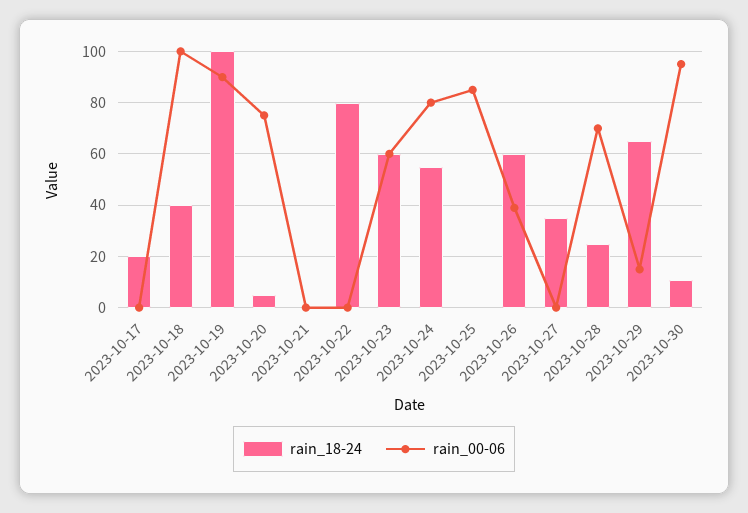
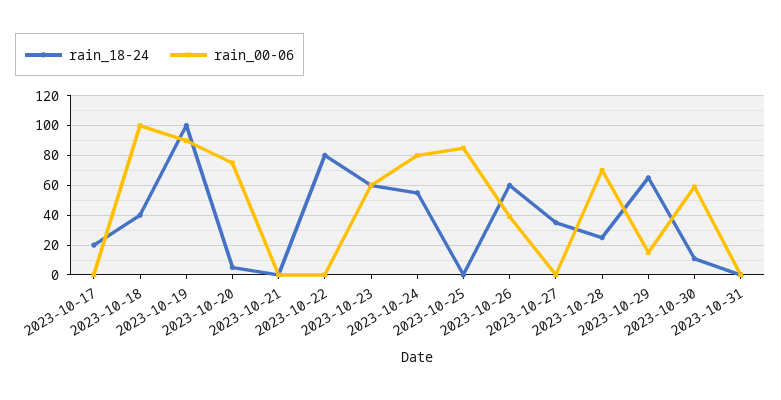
rain_00-06, 2023-10-30: 95 -> 60
rain_18-24, 2023-10-31: none -> 0
rain_00-06, 2023-10-31: none -> 0

